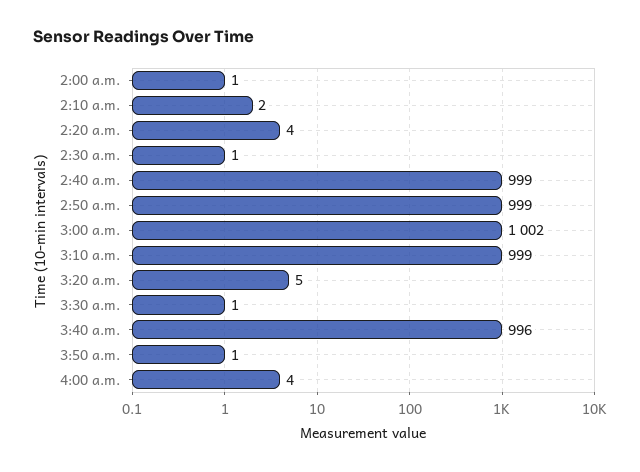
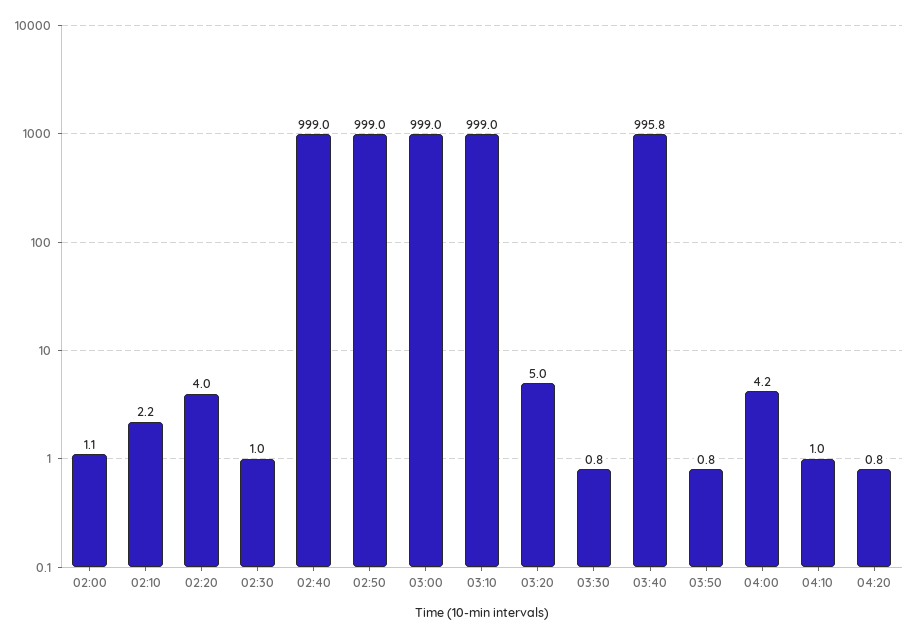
3:00 a.m.: 1002 -> 999
04:10: none -> 1
04:20: none -> 0.8

